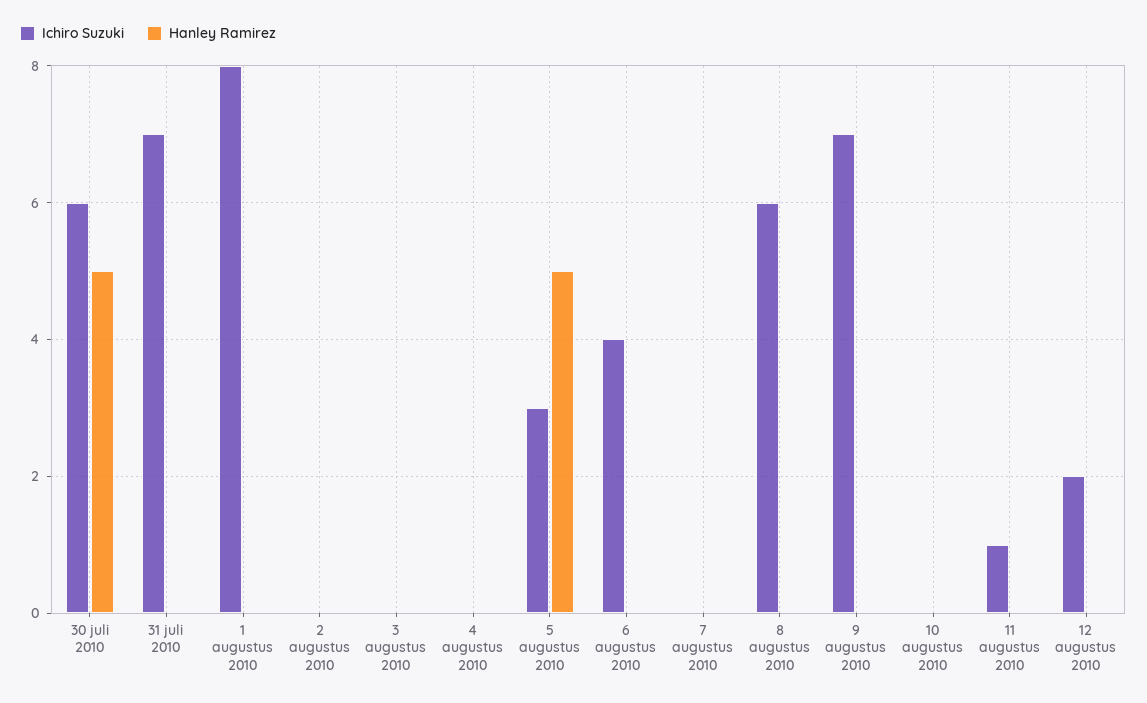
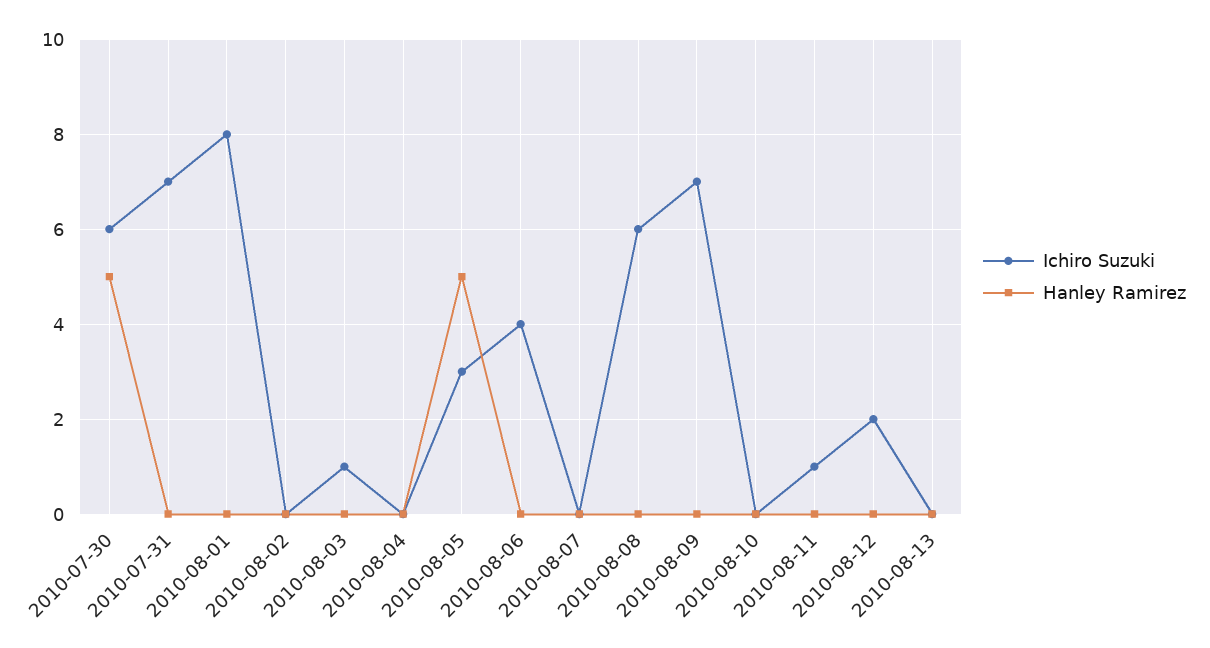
Ichiro Suzuki, 3 augustus 2010: 0 -> 1
Ichiro Suzuki, 2010-08-13: none -> 0
Hanley Ramirez, 2010-08-13: none -> 0

